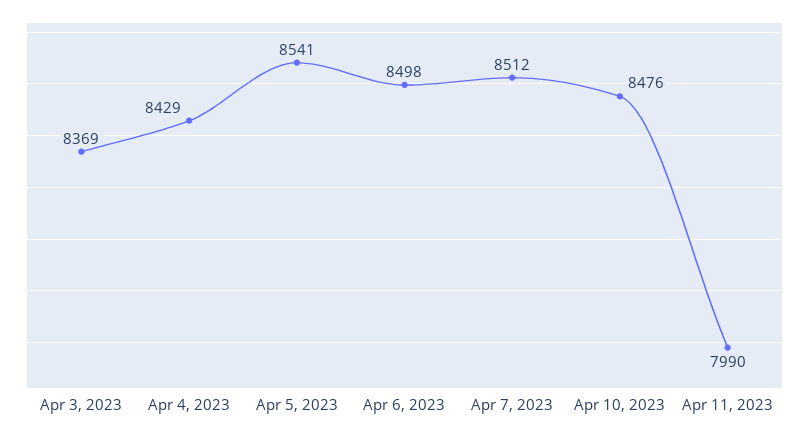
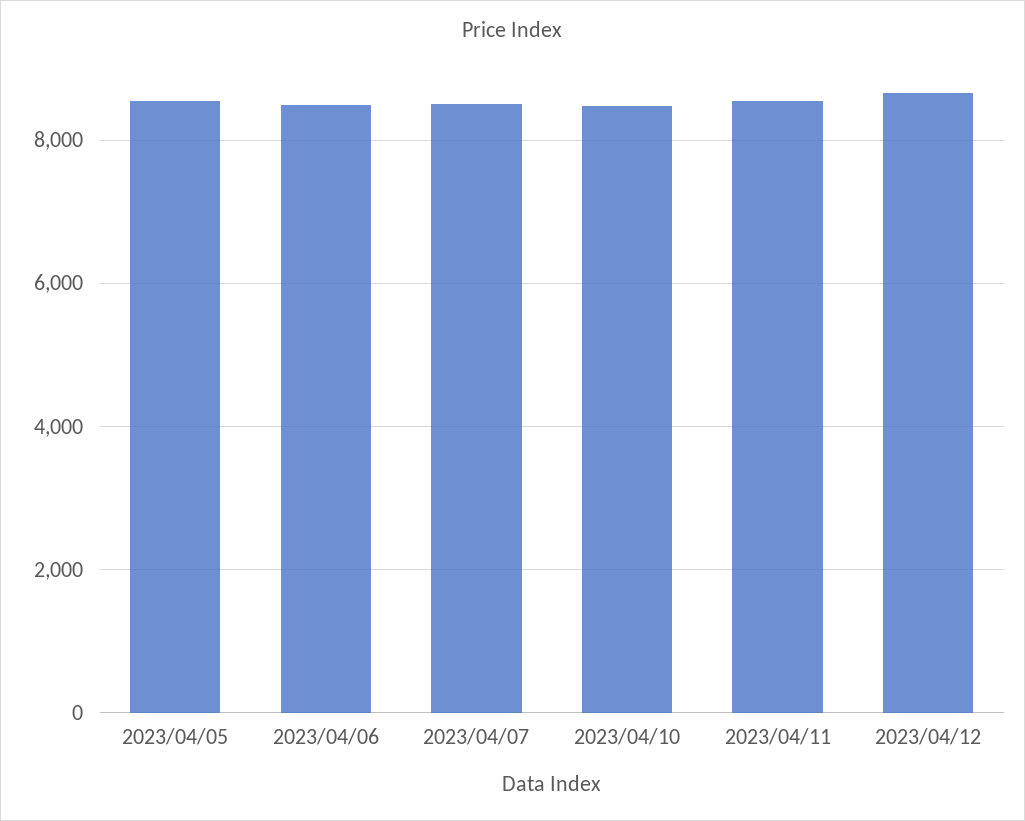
Apr 3, 2023: 8369 -> none
Apr 4, 2023: 8429 -> none
Apr 11, 2023: 7990 -> 8600
2023/04/12: none -> 8600

